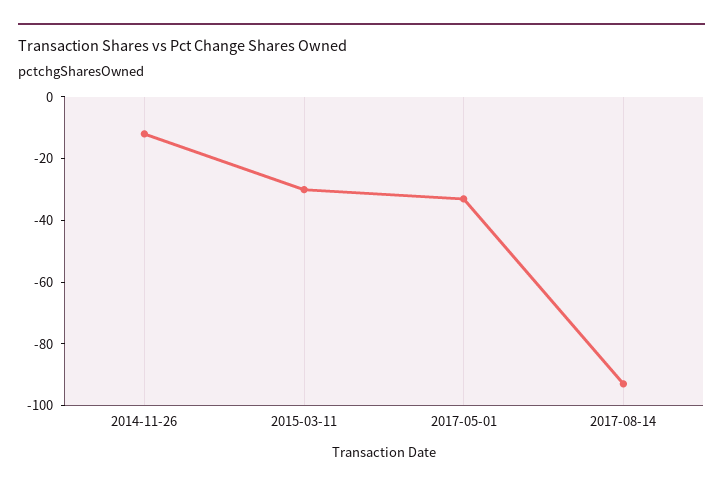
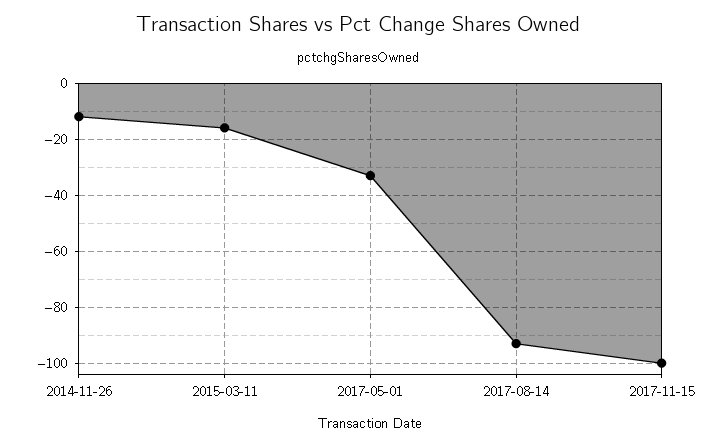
2015-03-11: -30 -> -15
2017-11-15: none -> -100

